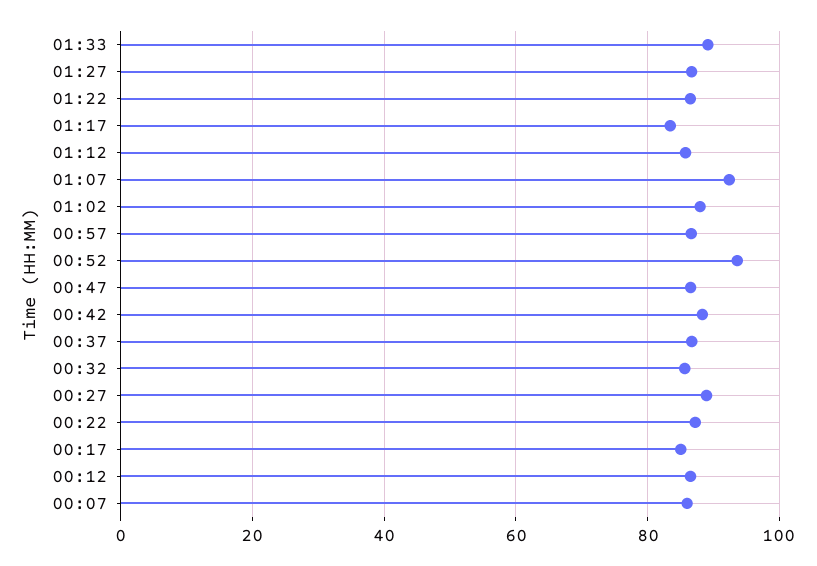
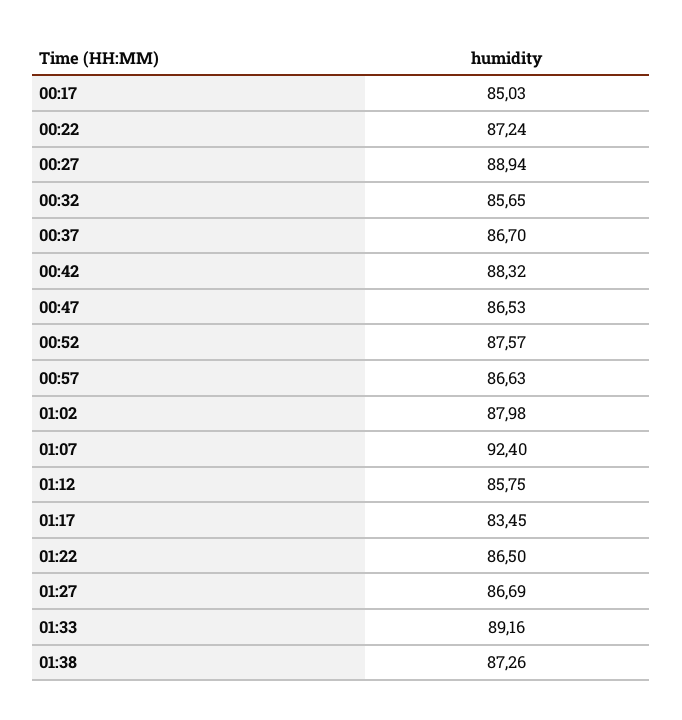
00:52: 94 -> 87.57
00:12: 86 -> none
00:07: 86 -> none
01:38: none -> 87.26

